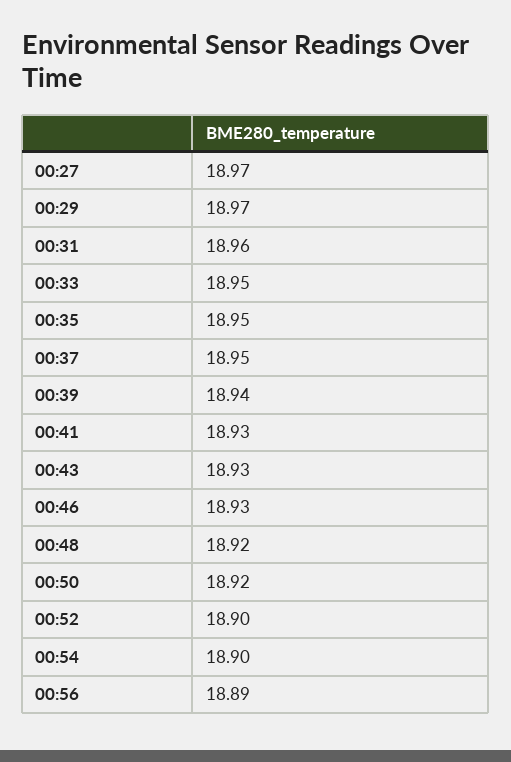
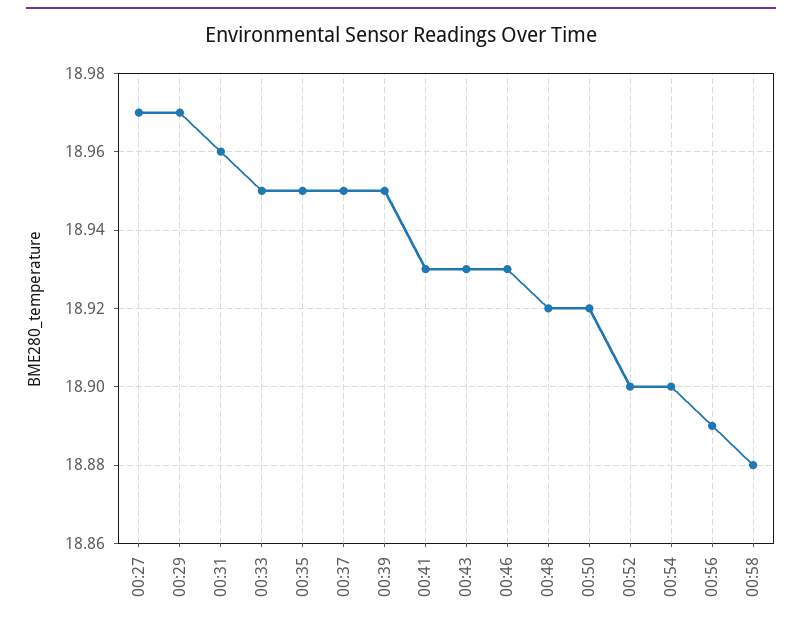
00:39: 18.94 -> 18.95
00:58: none -> 18.88

